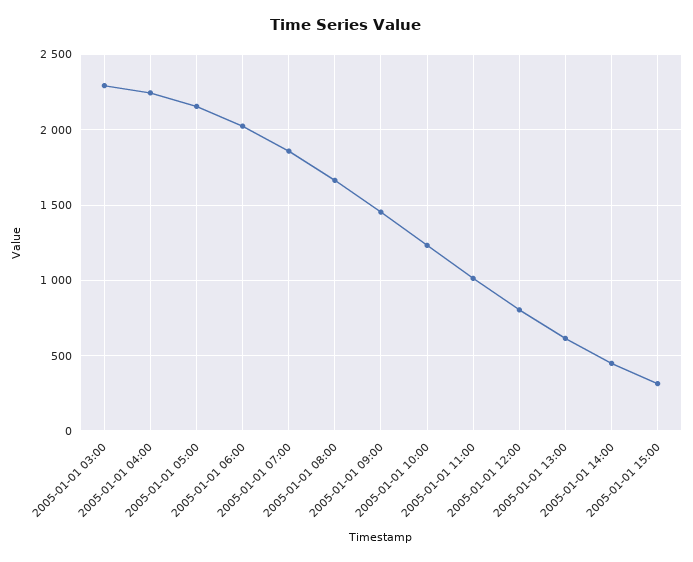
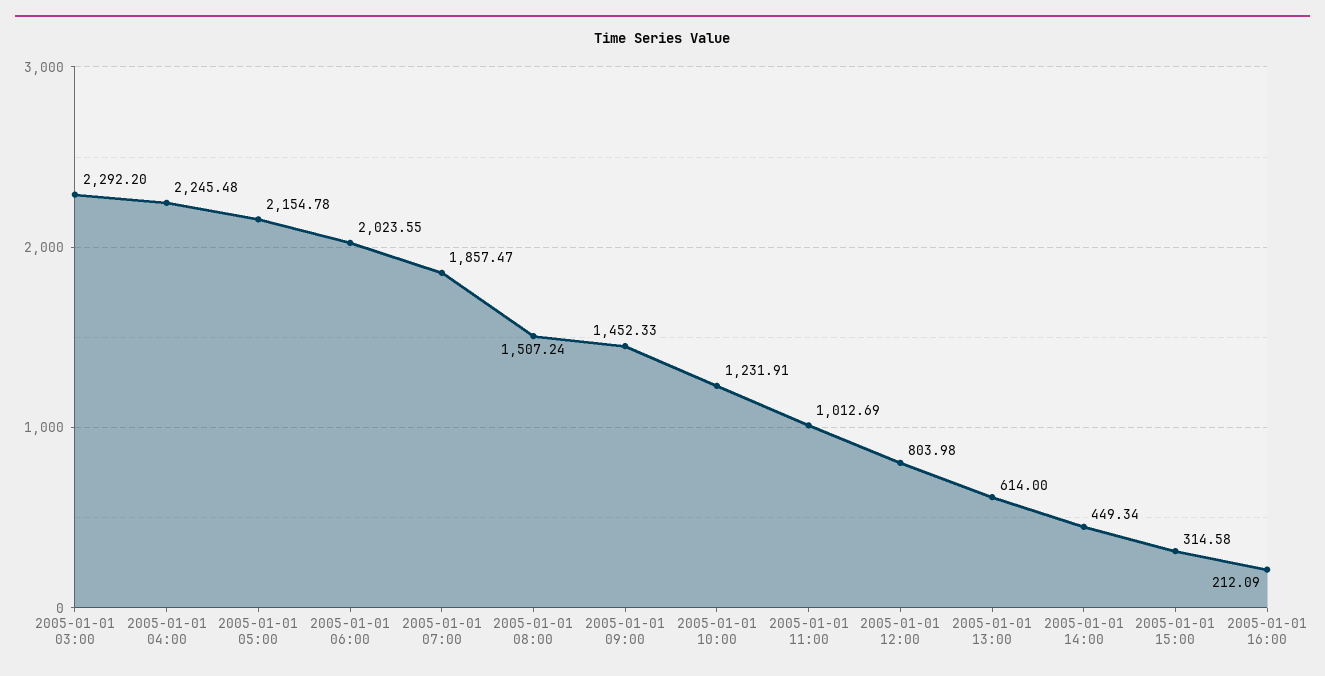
2005-01-01 08:00: 1650 -> 1507.24
2005-01-01 16:00: none -> 212.09

